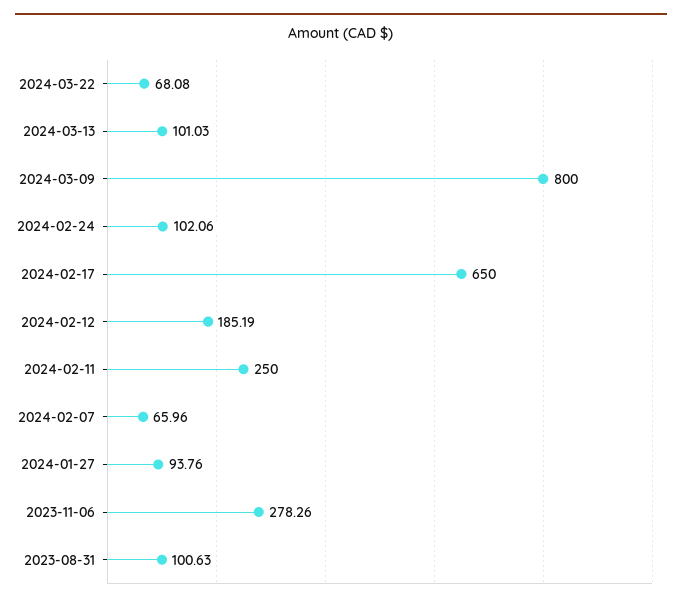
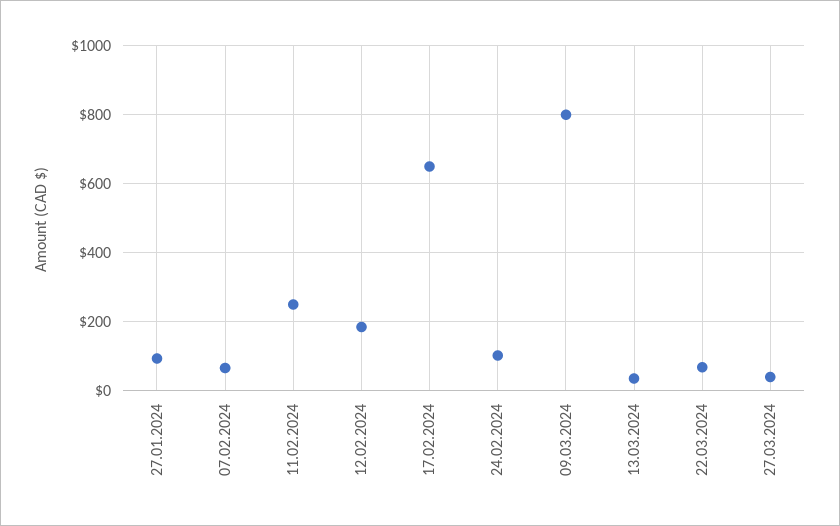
2024-03-13: 101.03 -> 40
2023-11-06: 278.26 -> none
2023-08-31: 100.63 -> none
27.03.2024: none -> 40

